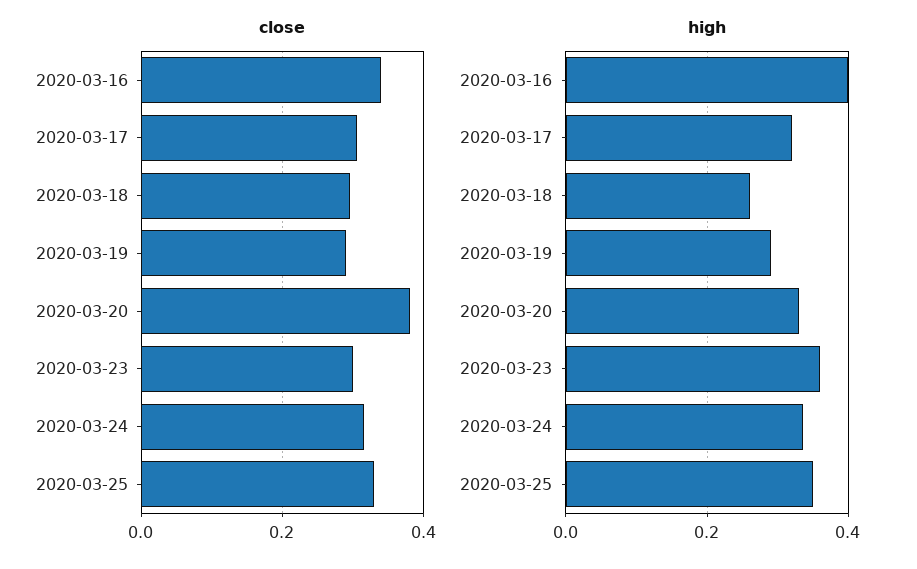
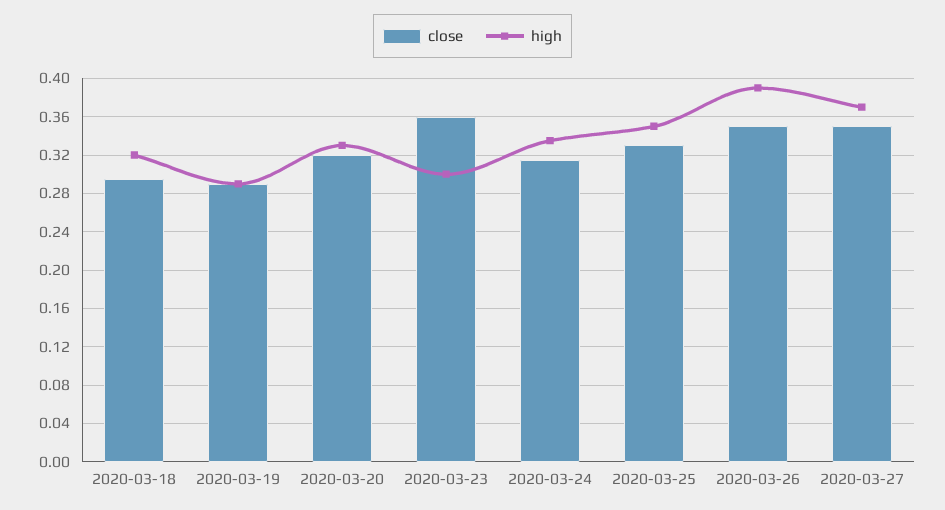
close, 2020-03-16: 0.34 -> none
close, 2020-03-17: 0.3 -> none
close, 2020-03-20: 0.38 -> 0.32
close, 2020-03-23: 0.3 -> 0.36
high, 2020-03-16: 0.4 -> none
high, 2020-03-17: 0.32 -> none
high, 2020-03-18: 0.26 -> 0.32
high, 2020-03-23: 0.36 -> 0.3
close, 2020-03-26: none -> 0.35
high, 2020-03-26: none -> 0.39
close, 2020-03-27: none -> 0.35
high, 2020-03-27: none -> 0.37

